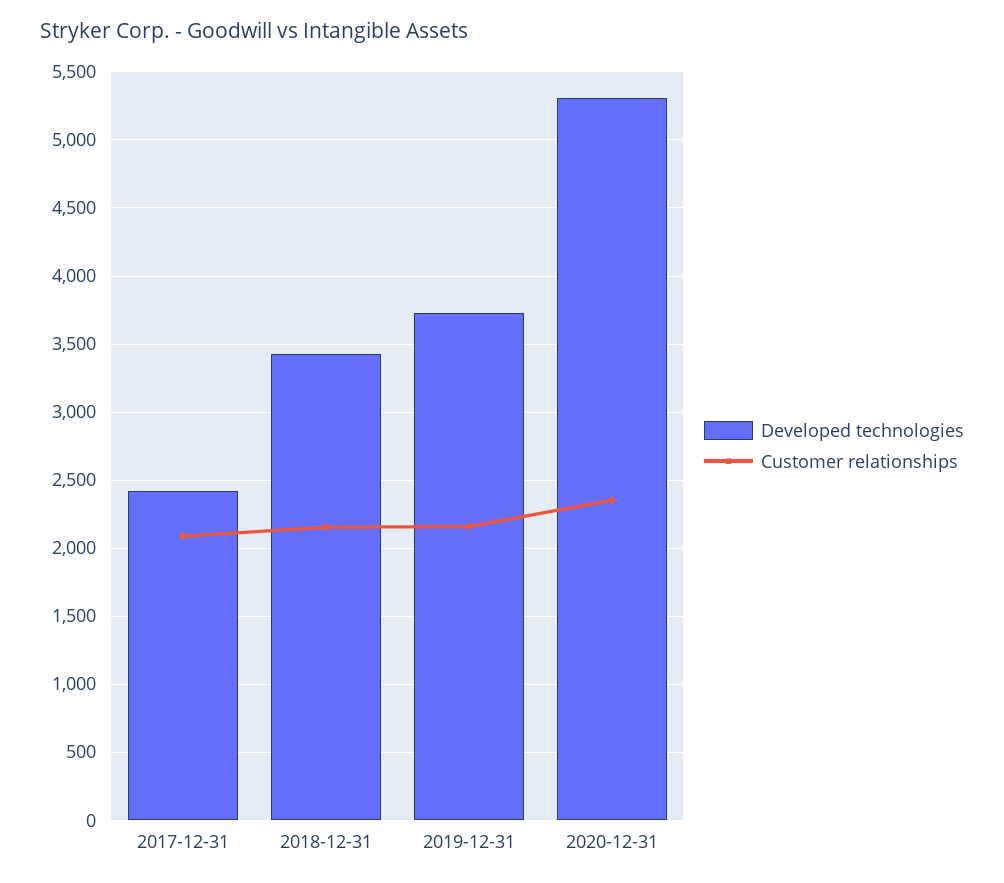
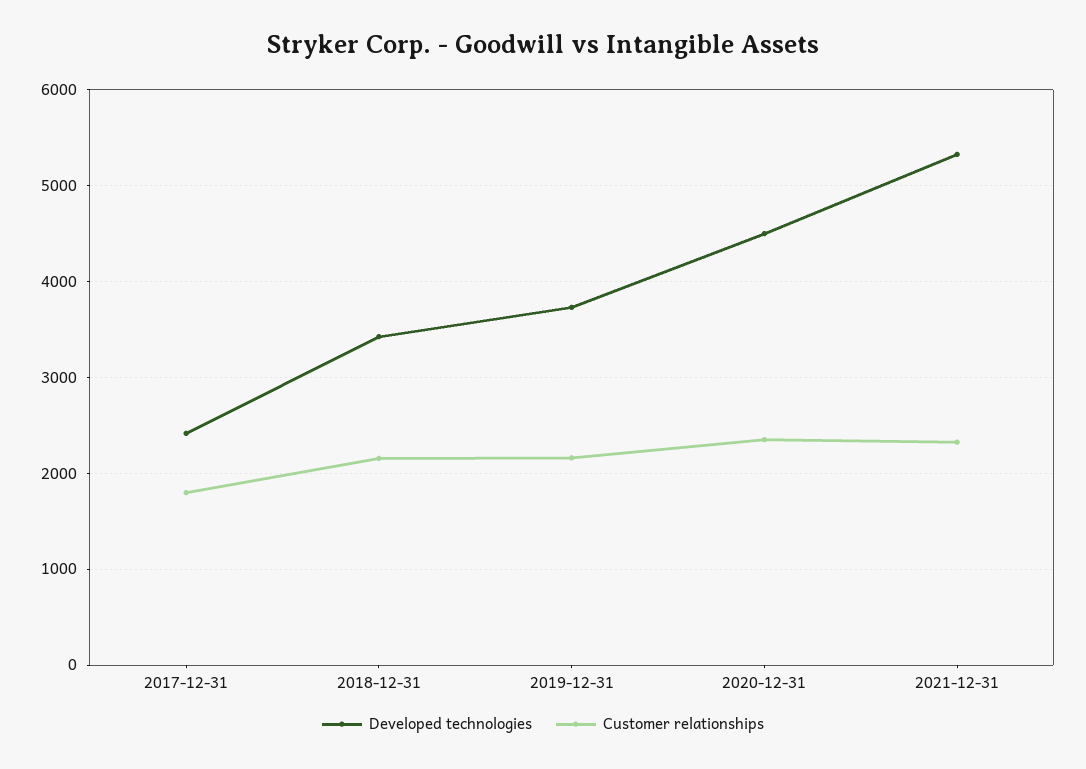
Customer relationships, 2017-12-31: 2100 -> 1800
Developed technologies, 2020-12-31: 5300 -> 4500
Developed technologies, 2021-12-31: none -> 5300
Customer relationships, 2021-12-31: none -> 2300

